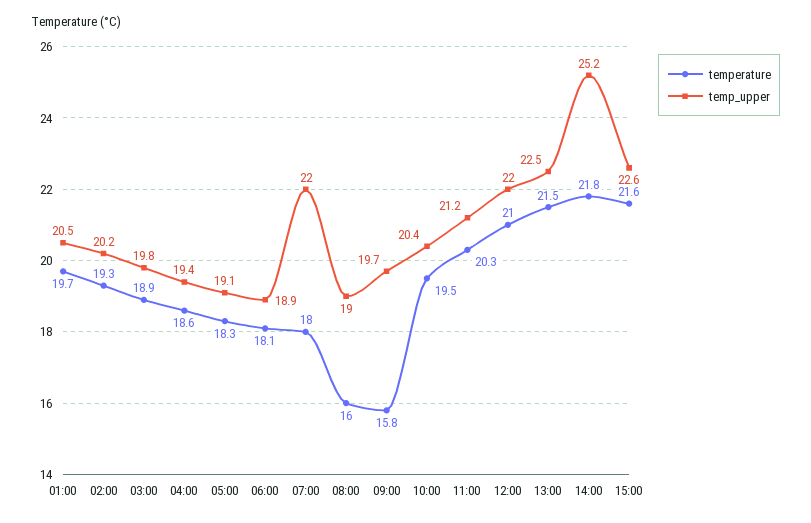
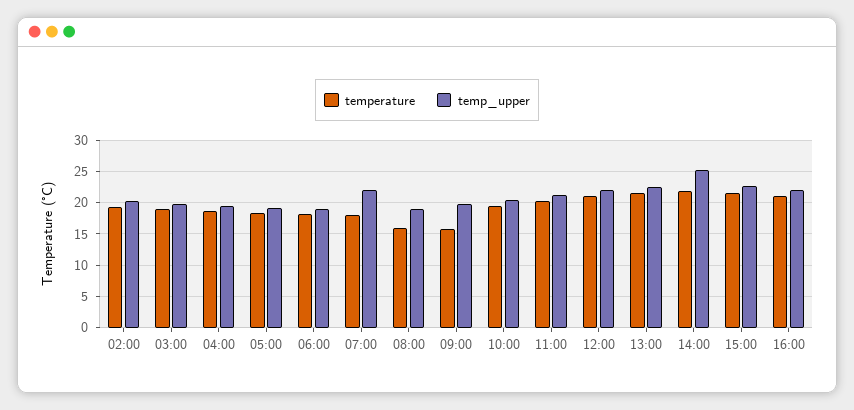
temperature, 01:00: 19.7 -> none
temp_upper, 01:00: 20.5 -> none
temperature, 16:00: none -> 21
temp_upper, 16:00: none -> 22

